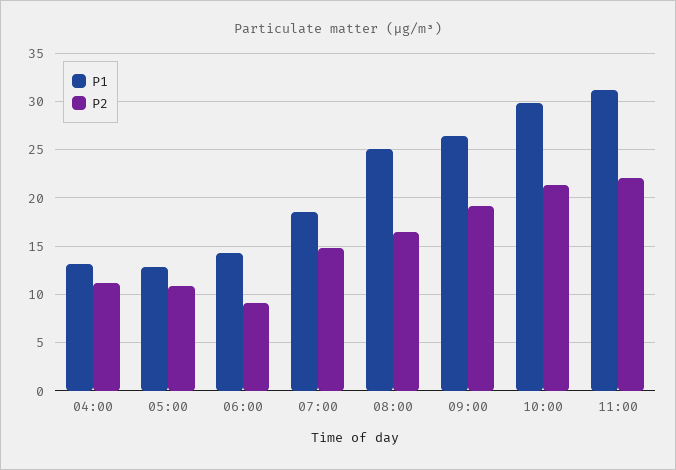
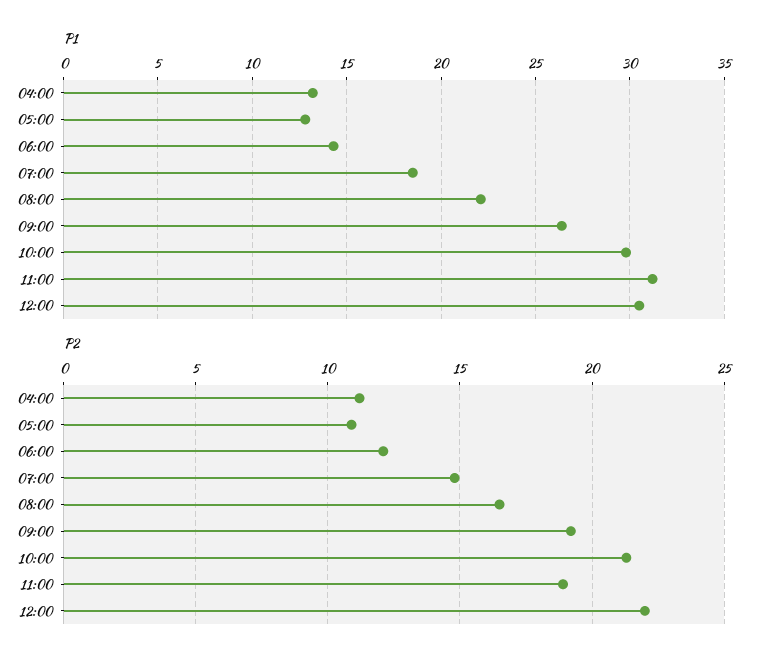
P2, 06:00: 9 -> 12
P1, 08:00: 25 -> 22
P2, 11:00: 22 -> 19
P1, 12:00: none -> 30.5
P2, 12:00: none -> 22

